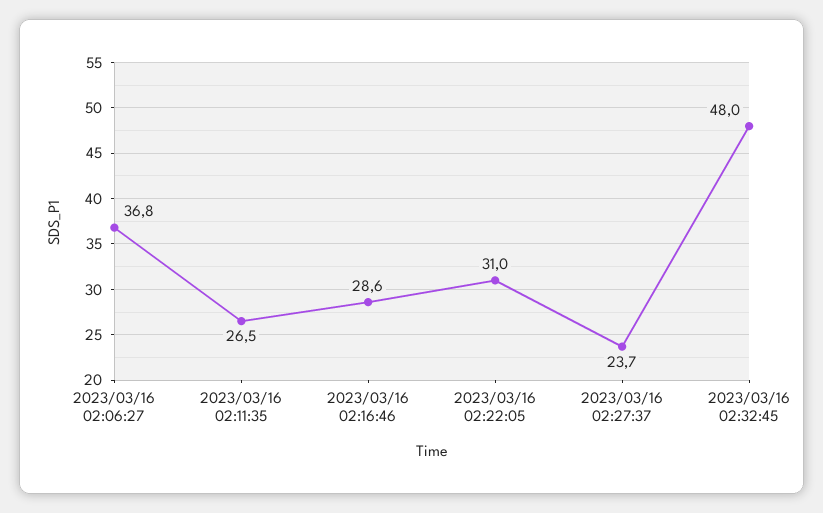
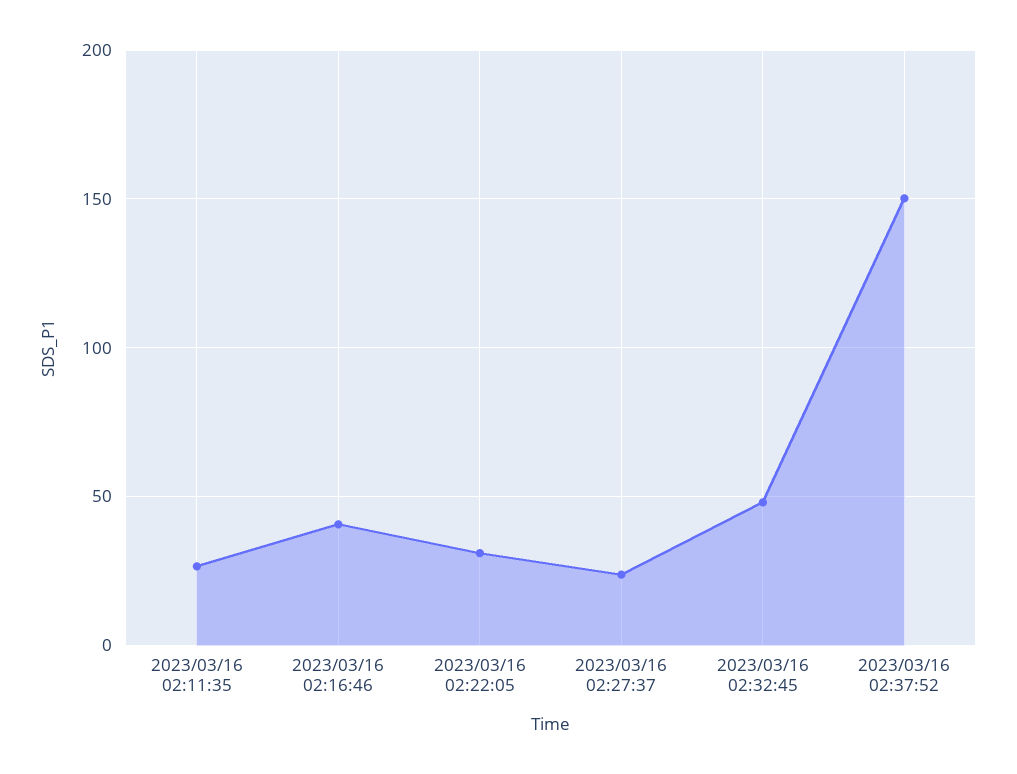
2023/03/16 02:06:27: 36.8 -> none
2023/03/16 02:16:46: 28.6 -> 40
2023/03/16 02:37:52: none -> 150

